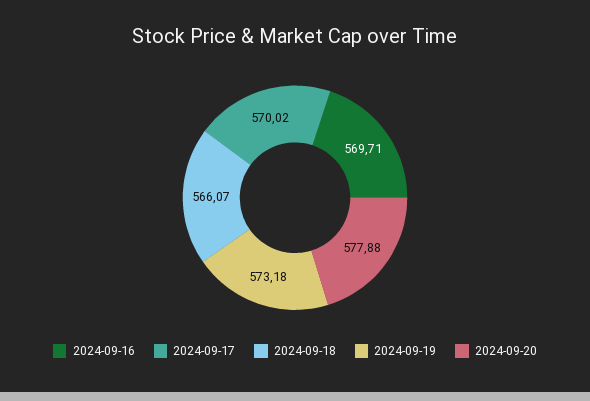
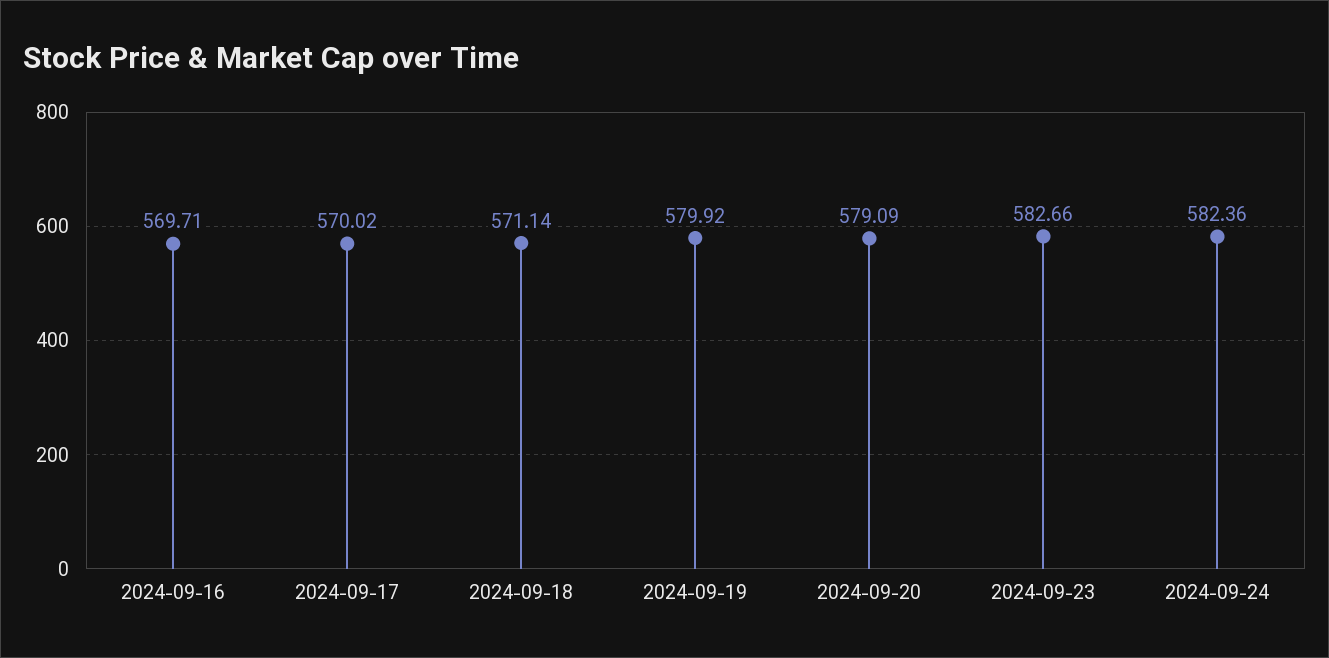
2024-09-18: 566.07 -> 571.14
2024-09-19: 573.18 -> 579.92
2024-09-20: 577.88 -> 579.09
2024-09-23: none -> 582.66
2024-09-24: none -> 582.36

